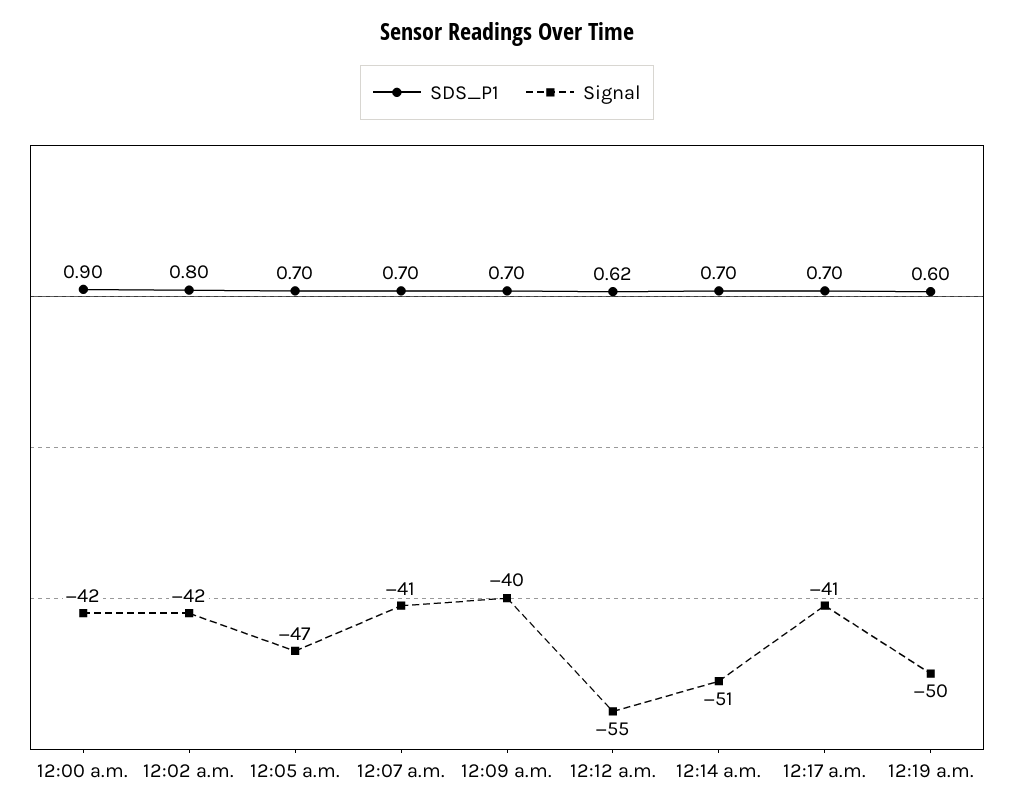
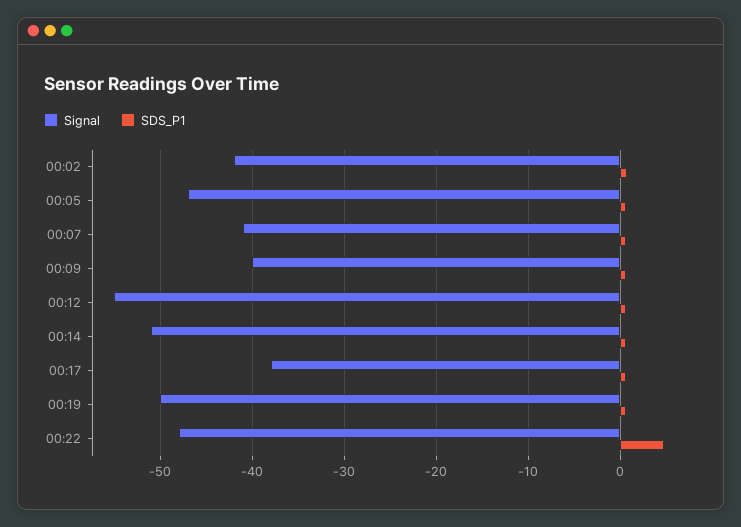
SDS_P1, 12:00 a.m.: 0.9 -> none
Signal, 12:00 a.m.: -42 -> none
Signal, 12:17 a.m.: -41 -> -38
Signal, 00:22: none -> -48
SDS_P1, 00:22: none -> 5

